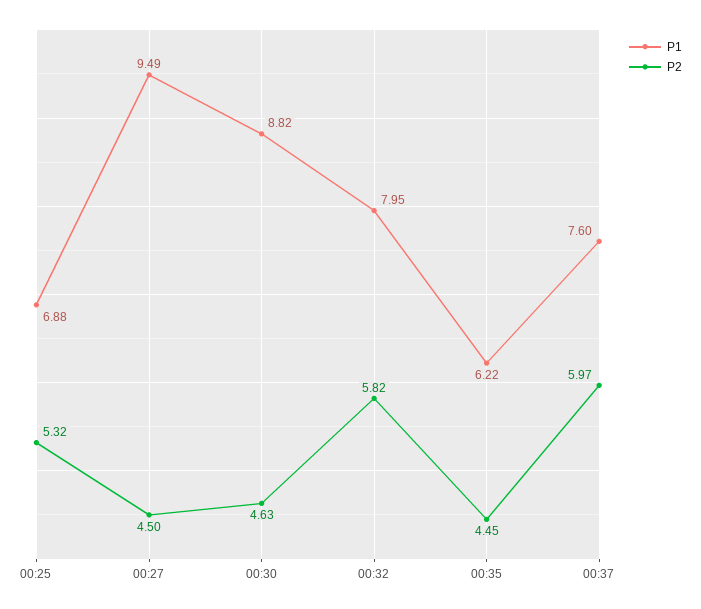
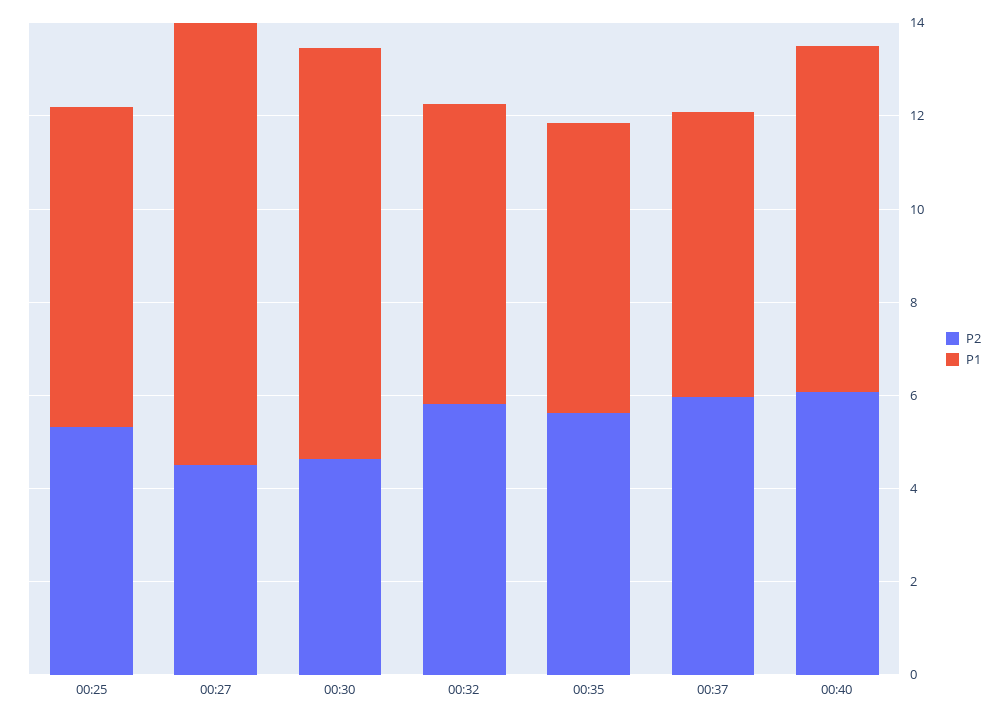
P1, 00:32: 7.95 -> 6.5
P2, 00:35: 4.45 -> 5.5
P1, 00:37: 7.6 -> 6
P2, 00:40: none -> 6
P1, 00:40: none -> 7.5

